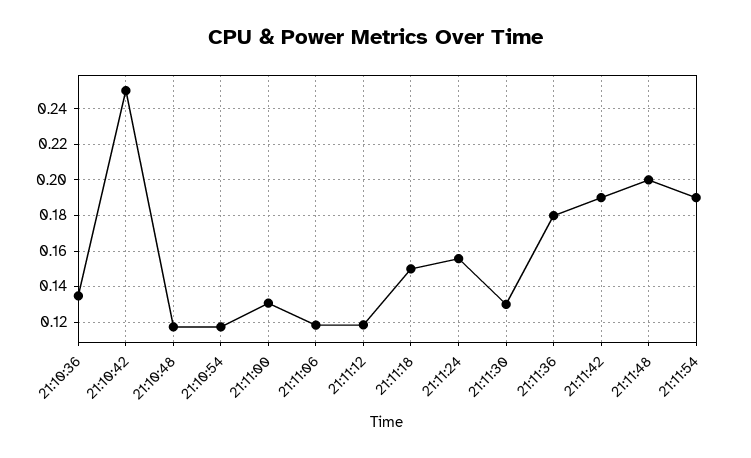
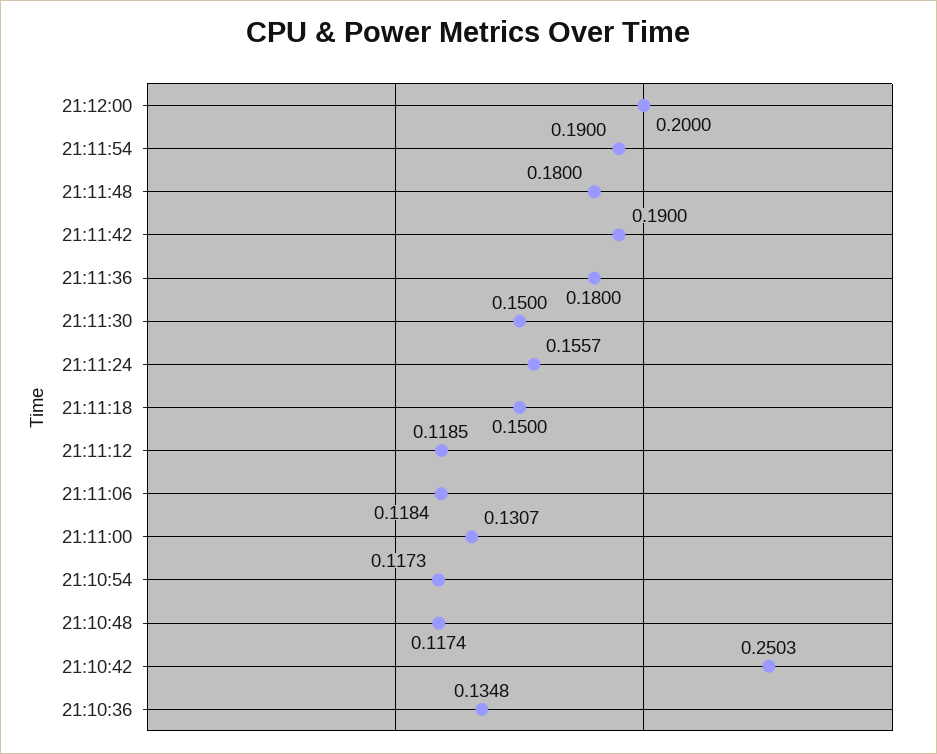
21:11:30: 0.13 -> 0.15
21:11:48: 0.2 -> 0.18
21:12:00: none -> 0.2

